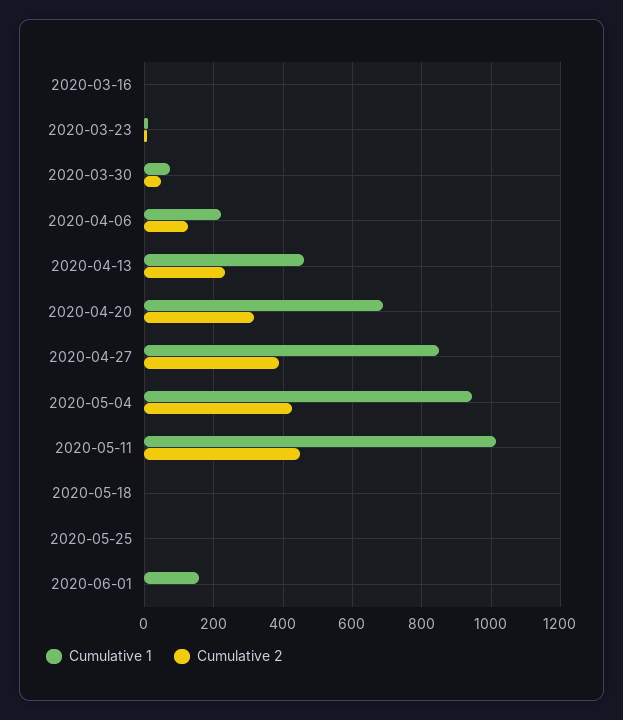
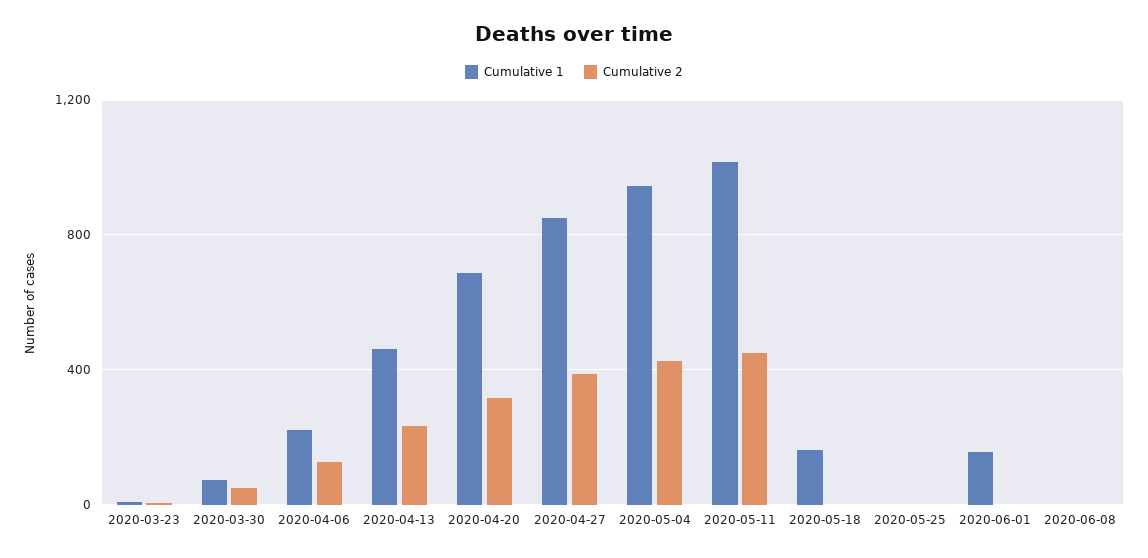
Cumulative 1, 2020-03-16: 0 -> none
Cumulative 2, 2020-03-16: 0 -> none
Cumulative 1, 2020-05-18: 0 -> 150
Cumulative 1, 2020-06-08: none -> 0
Cumulative 2, 2020-06-08: none -> 0

